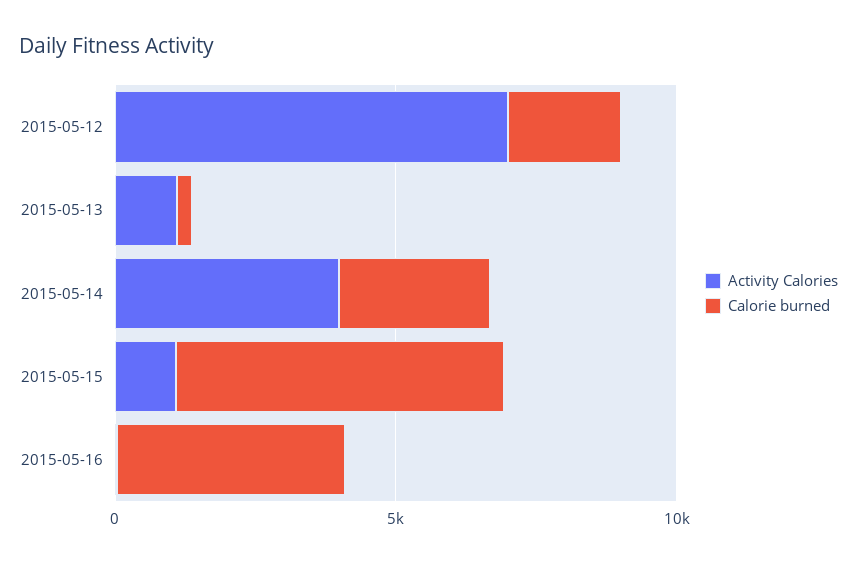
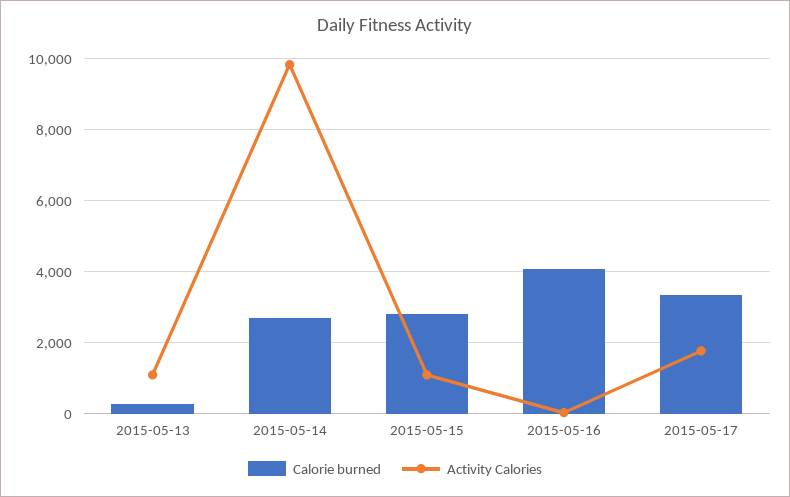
Activity Calories, 2015-05-12: 7000 -> none
Calorie burned, 2015-05-12: 2000 -> none
Activity Calories, 2015-05-14: 4000 -> 9800
Calorie burned, 2015-05-15: 6000 -> 2800
Calorie burned, 2015-05-17: none -> 3400
Activity Calories, 2015-05-17: none -> 1800

